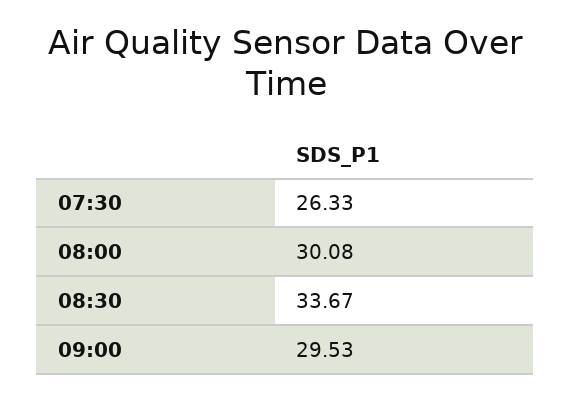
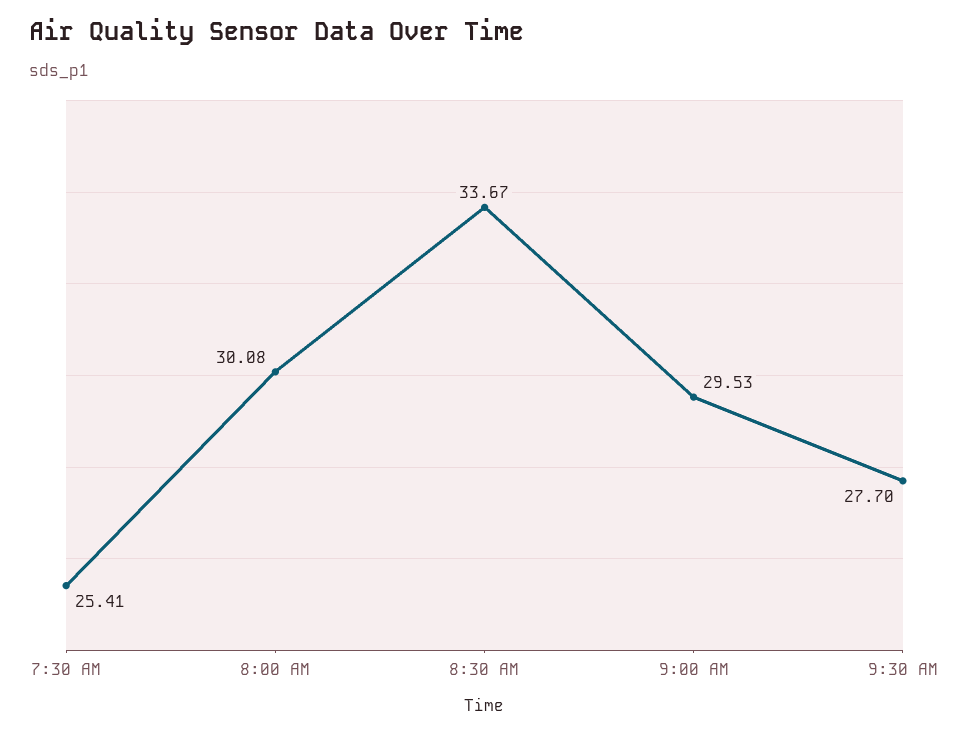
07:30: 26.33 -> 25.41
9:30 AM: none -> 27.7

